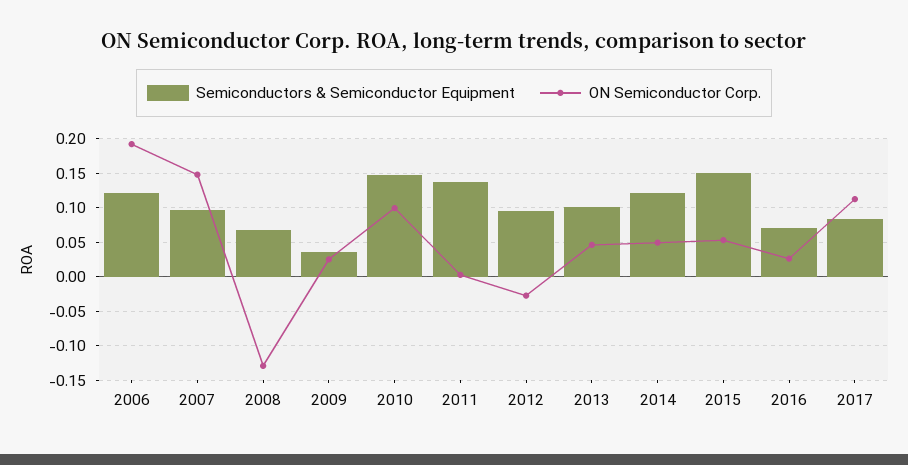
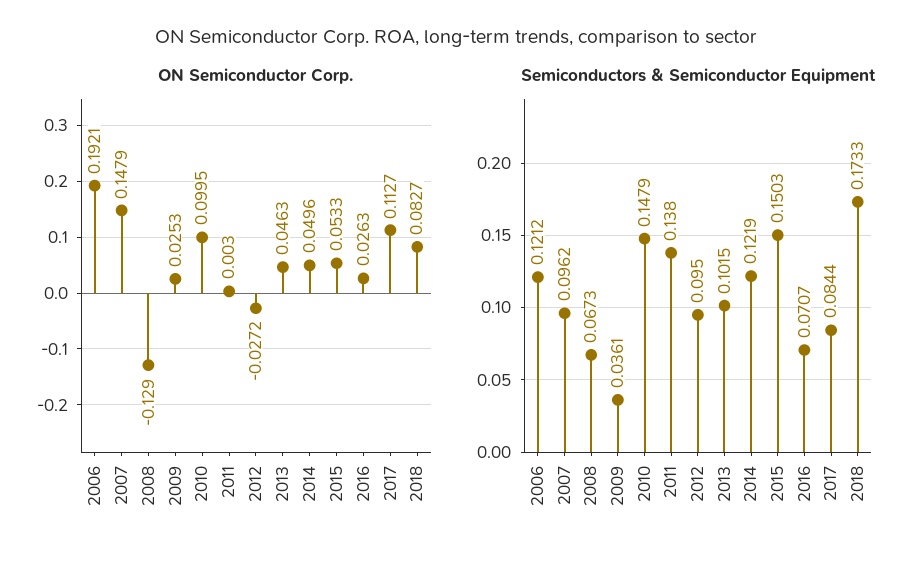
ON Semiconductor Corp., 2018: none -> 0.0827
Semiconductors & Semiconductor Equipment, 2018: none -> 0.1733

